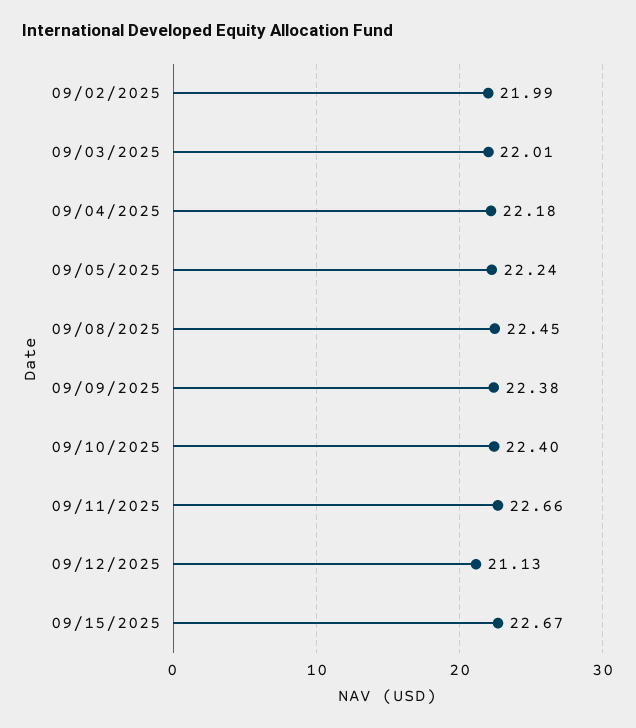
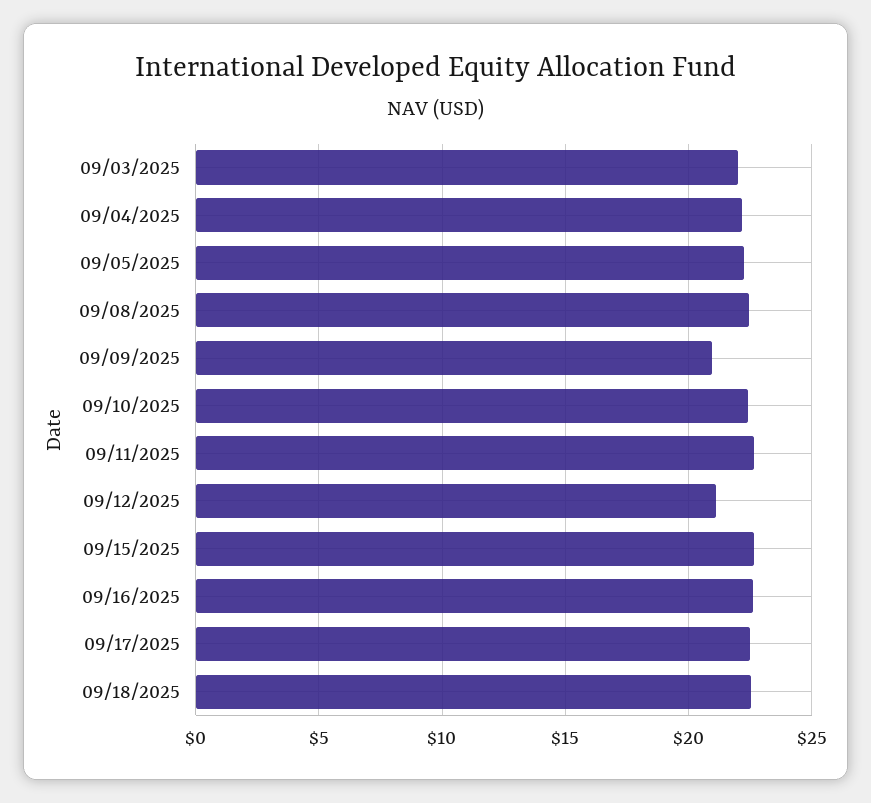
09/02/2025: 21.99 -> none
09/09/2025: 22.38 -> 21
09/16/2025: none -> 22.5
09/17/2025: none -> 22.5
09/18/2025: none -> 22.5

